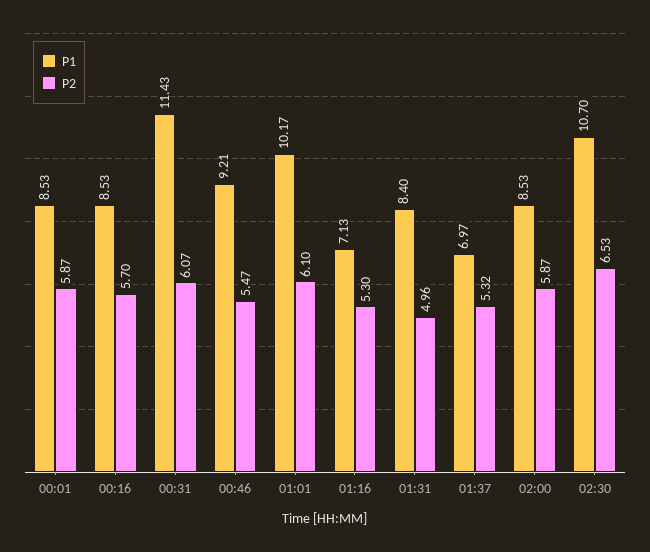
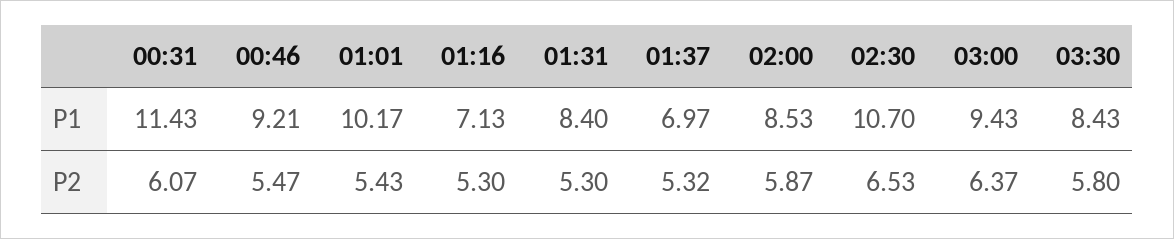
P1, 00:01: 8.53 -> none
P2, 00:01: 5.87 -> none
P1, 00:16: 8.53 -> none
P2, 00:16: 5.7 -> none
P2, 01:01: 6.1 -> 5.43
P2, 01:31: 4.96 -> 5.3
P1, 03:00: none -> 9.43
P1, 03:30: none -> 8.43
P2, 03:00: none -> 6.37
P2, 03:30: none -> 5.8

